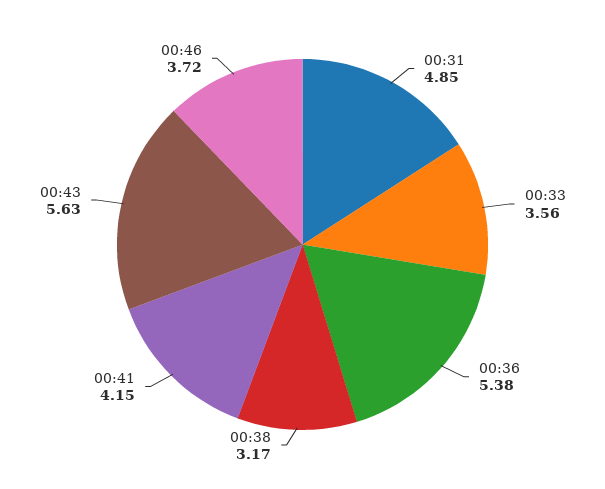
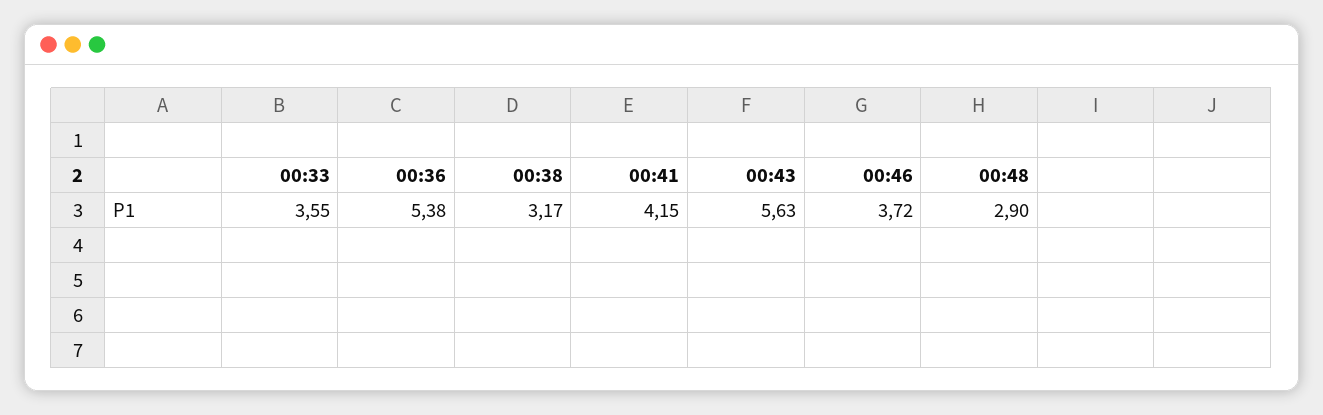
00:31: 4.85 -> none
00:33: 3.56 -> 3.55
00:48: none -> 2.9

